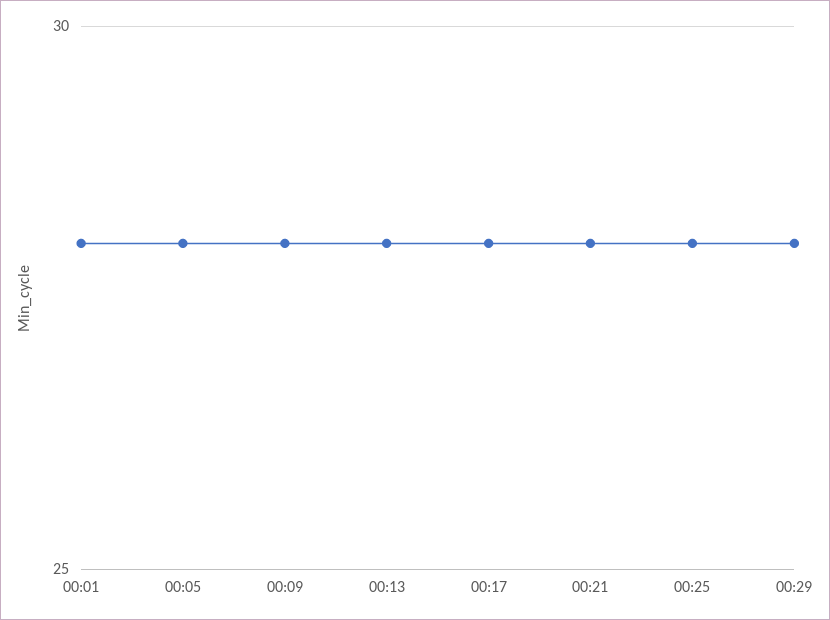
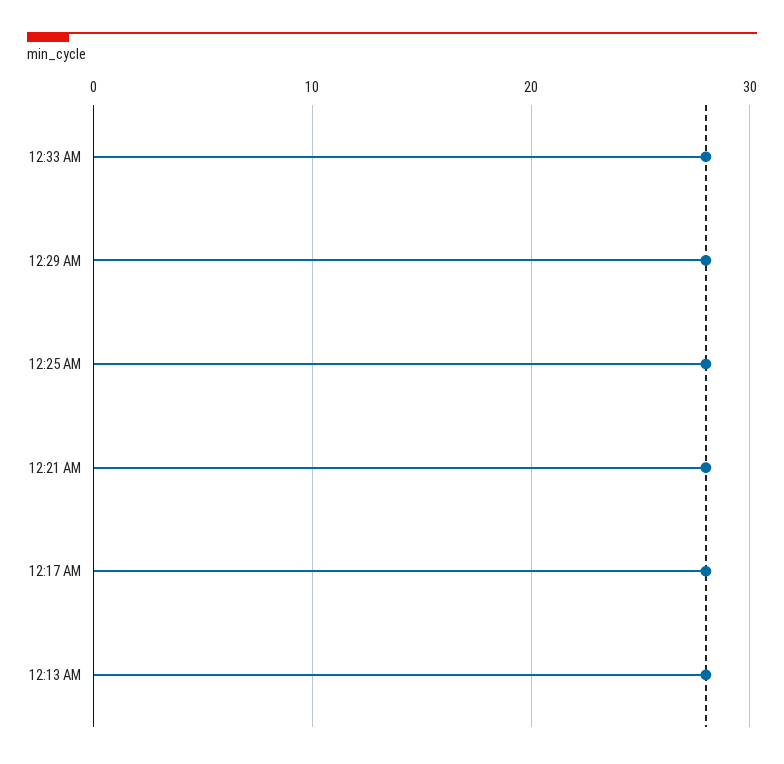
00:01: 28 -> none
00:05: 28 -> none
00:09: 28 -> none
12:33 AM: none -> 28

